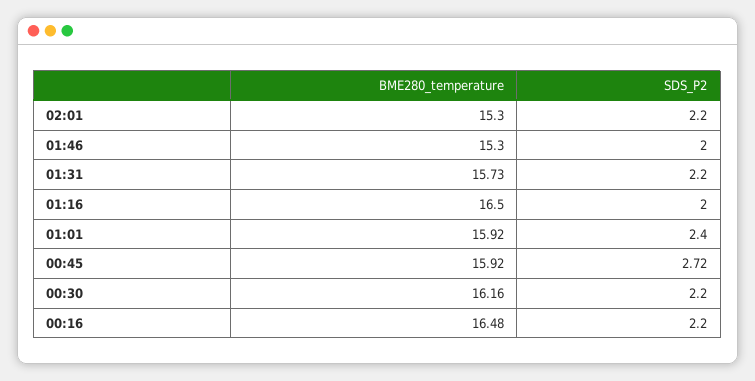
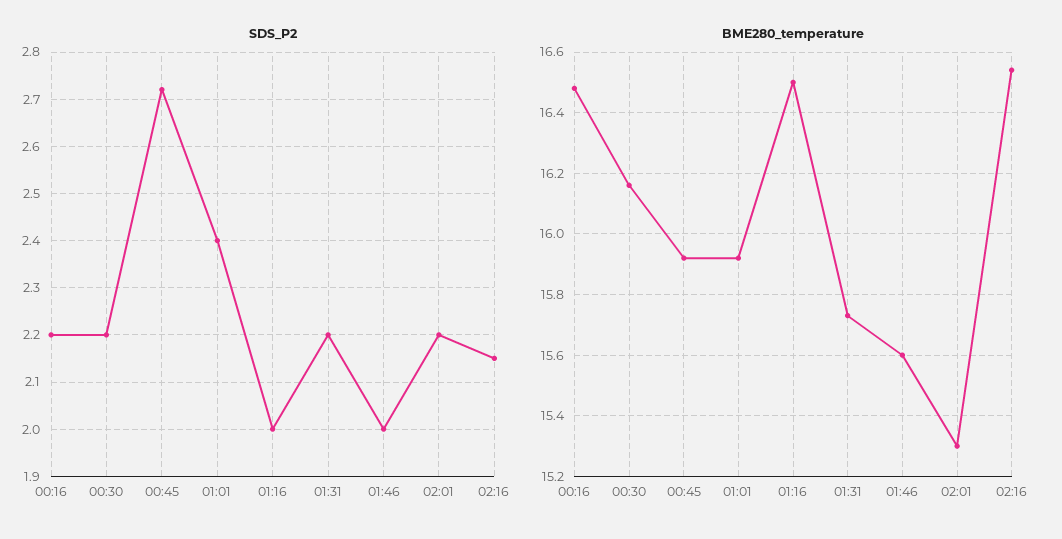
BME280_temperature, 01:46: 15.3 -> 15.6
SDS_P2, 02:16: none -> 2.15
BME280_temperature, 02:16: none -> 16.55

